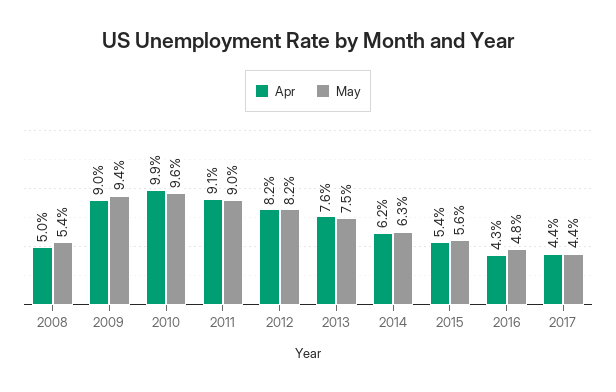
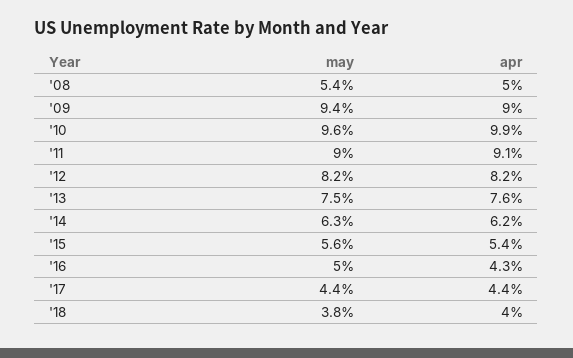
May, 2016: 4.8 -> 5
May, '18: none -> 3.8
Apr, '18: none -> 4

